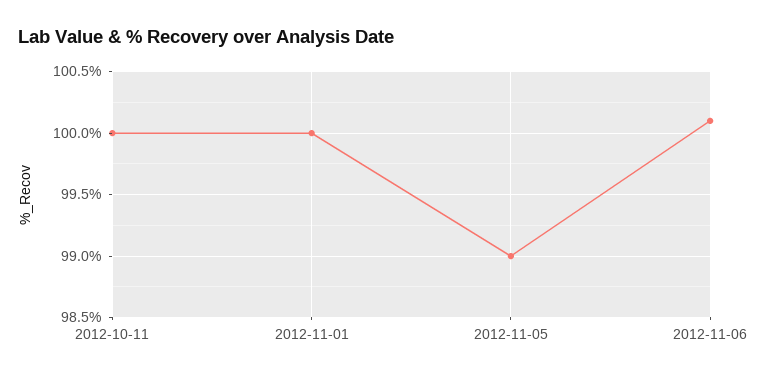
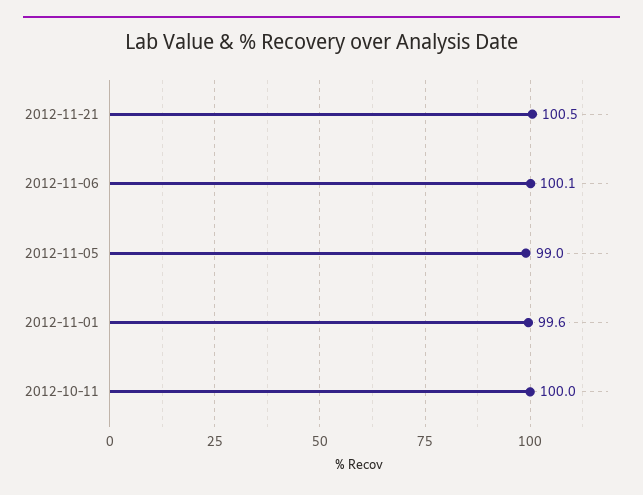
2012-11-01: 100 -> 99.6
2012-11-21: none -> 100.5

